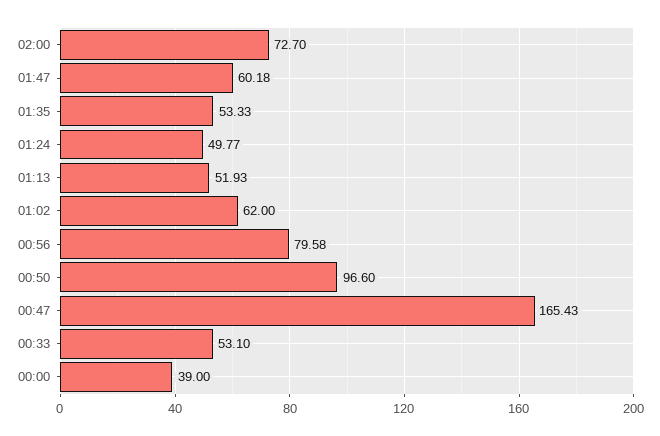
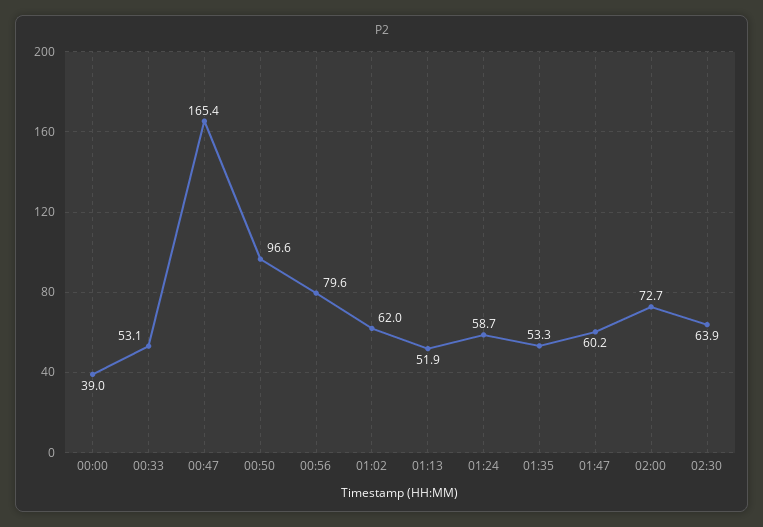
01:24: 49.77 -> 58.7
02:30: none -> 63.9

